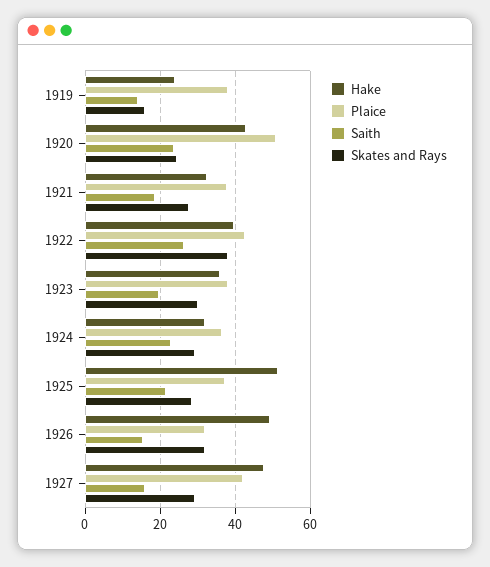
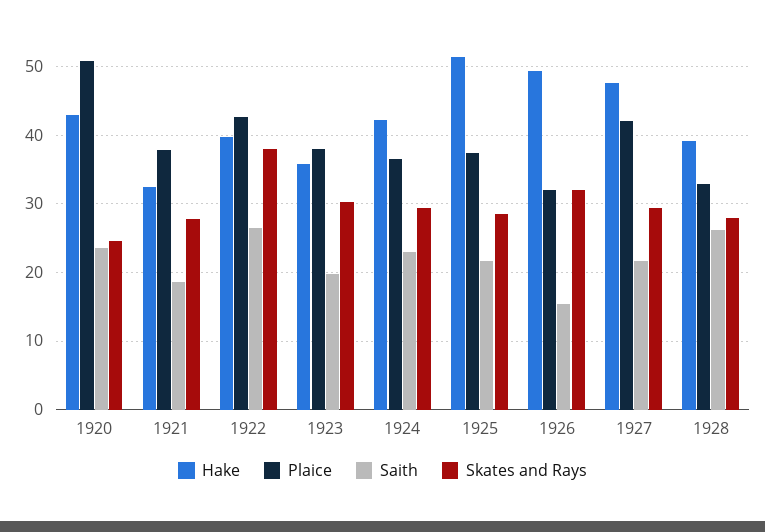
Hake, 1919: 24 -> none
Plaice, 1919: 38 -> none
Saith, 1919: 14 -> none
Skates and Rays, 1919: 16 -> none
Hake, 1924: 32 -> 42
Saith, 1927: 16 -> 22
Hake, 1928: none -> 39
Plaice, 1928: none -> 33
Saith, 1928: none -> 26
Skates and Rays, 1928: none -> 28

